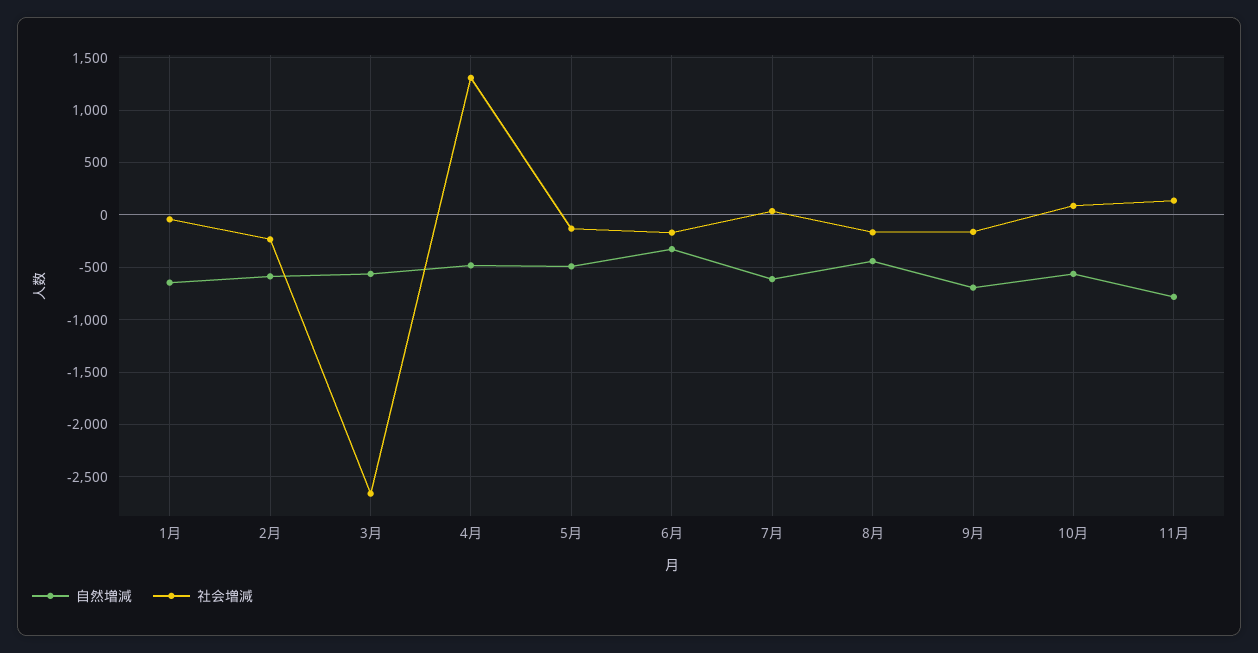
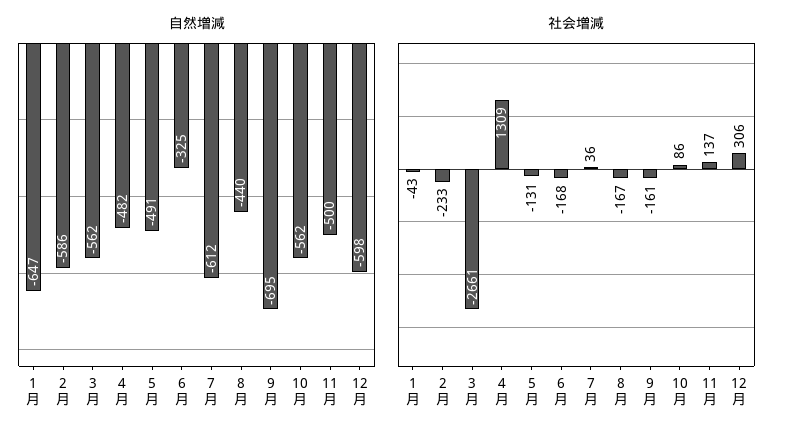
自然増減, 11月: -800 -> -500
自然増減, 12月: none -> -598
社会増減, 12月: none -> 306

